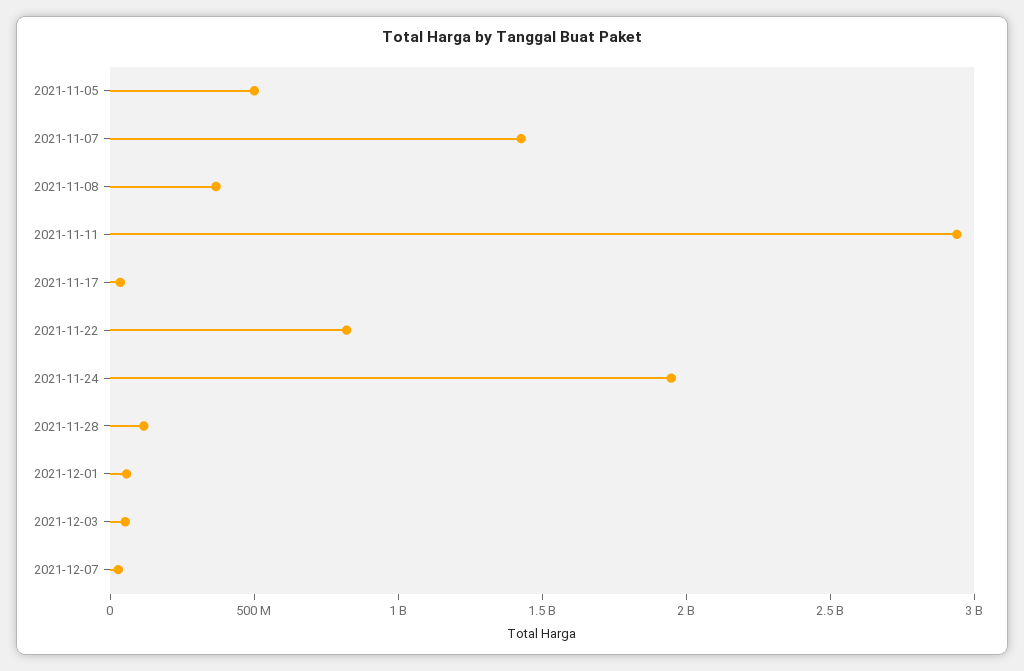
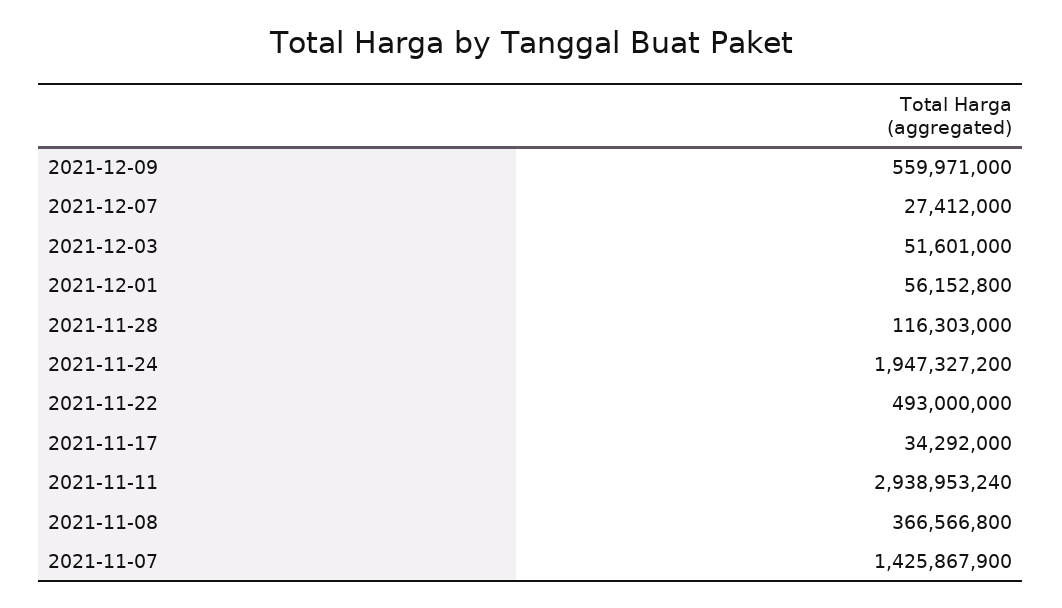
2021-11-05: 500000000 -> none
2021-11-22: 800000000 -> 493000000
2021-12-09: none -> 559971000

